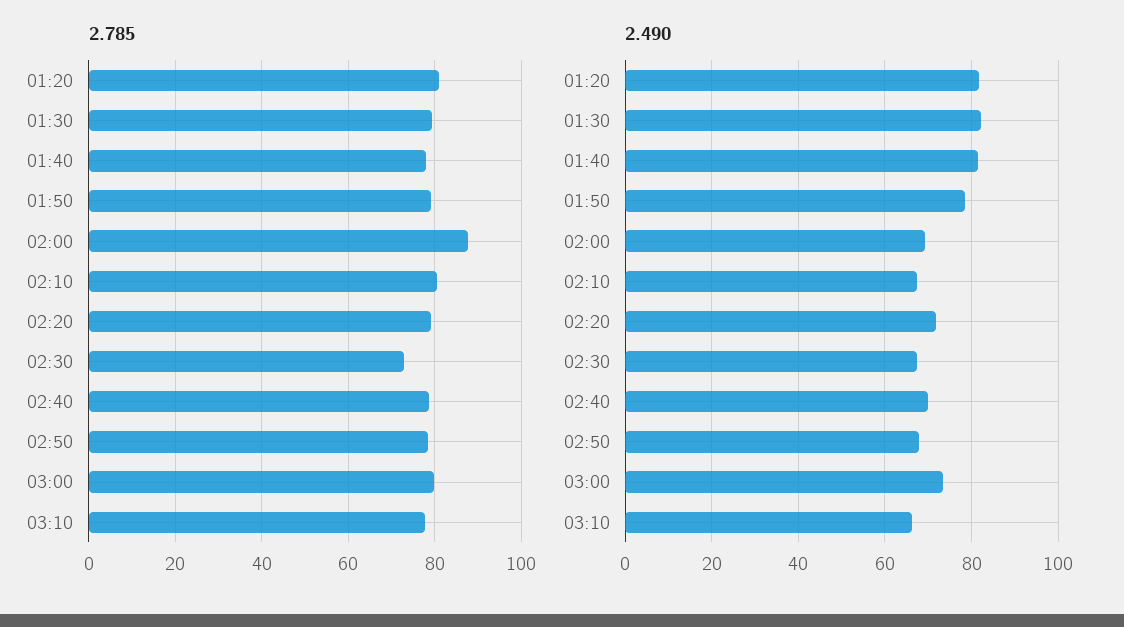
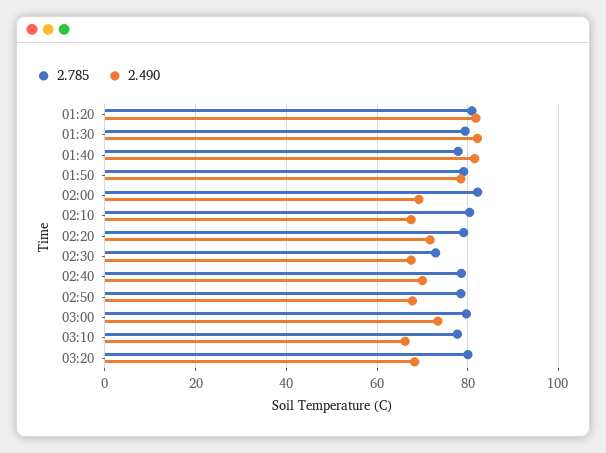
2.785, 02:00: 88 -> 82
2.785, 03:20: none -> 80
2.490, 03:20: none -> 68

